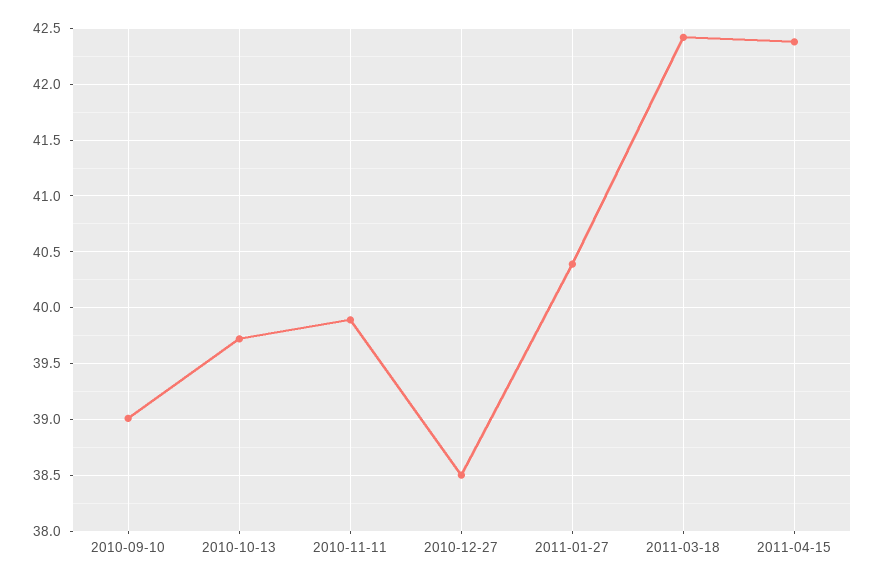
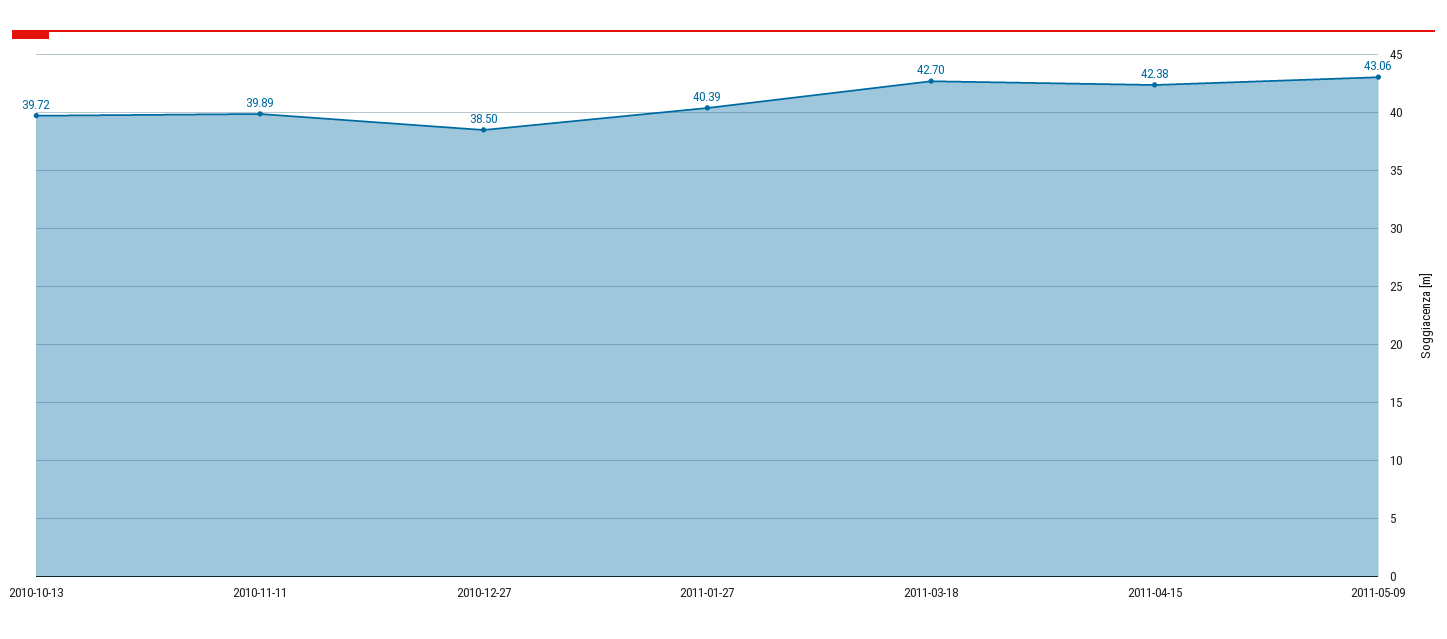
2010-09-10: 39 -> none
2011-03-18: 42.4 -> 42.7
2011-05-09: none -> 43.06

